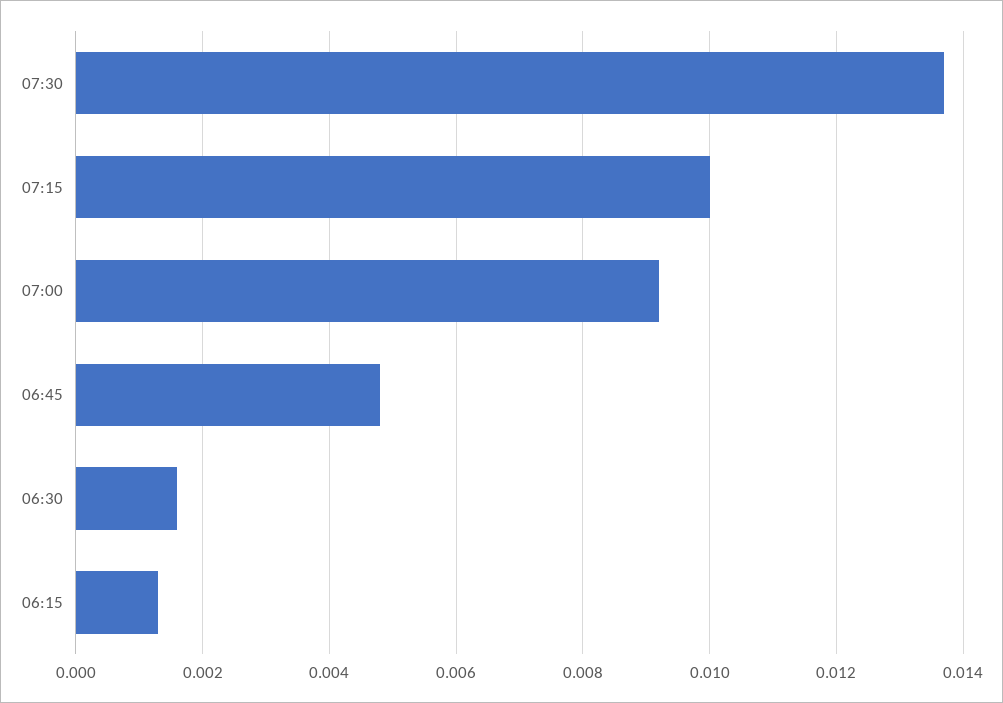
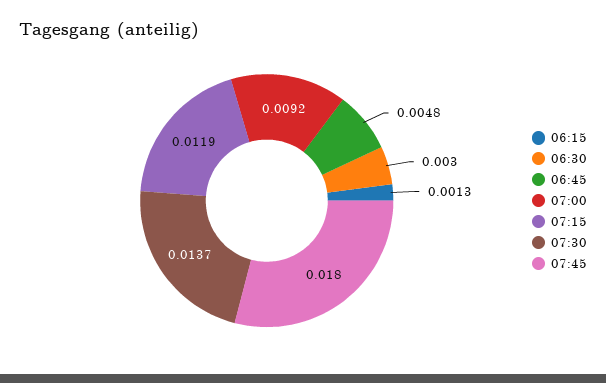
07:15: 0.01 -> 0.0119
06:30: 0.0015 -> 0.003
07:45: none -> 0.018

